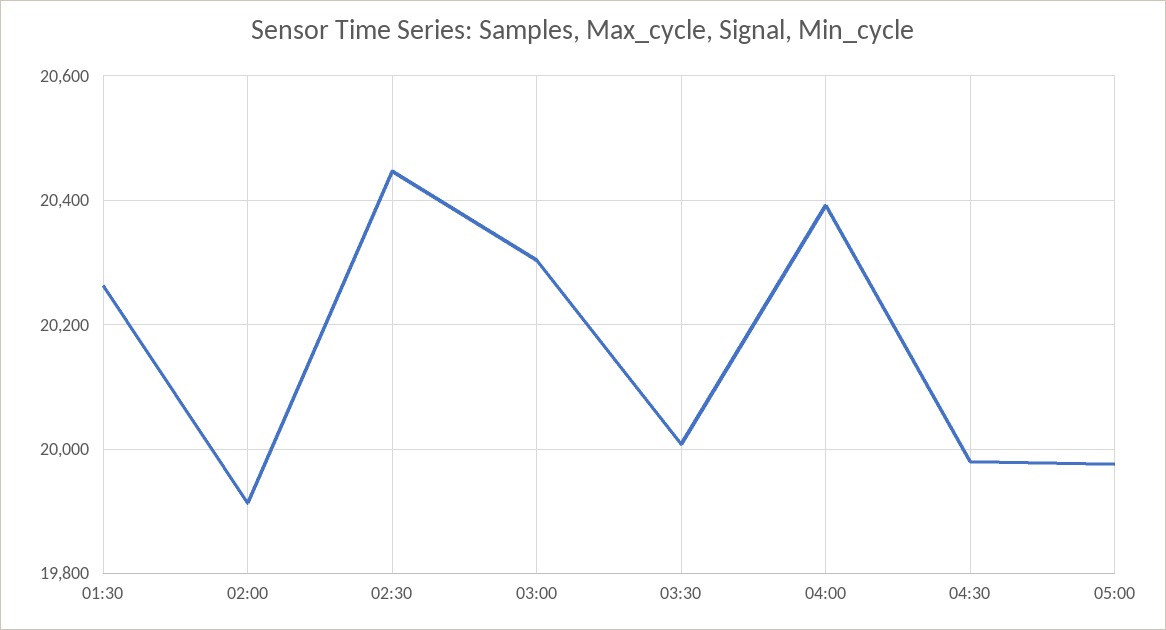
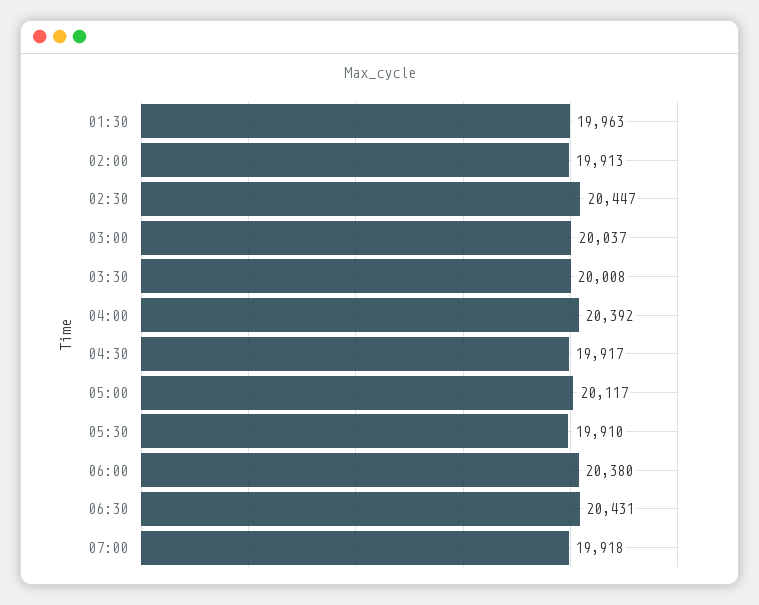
01:30: 20260 -> 19963
03:00: 20300 -> 20037
04:30: 19980 -> 19917
05:00: 19980 -> 20117
05:30: none -> 19910
06:00: none -> 20380
06:30: none -> 20431
07:00: none -> 19918

